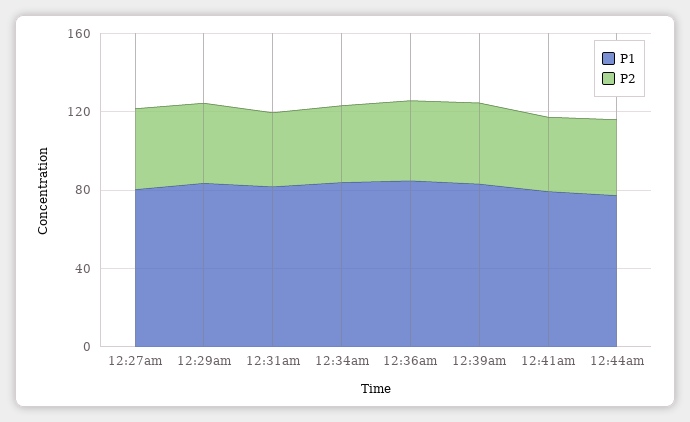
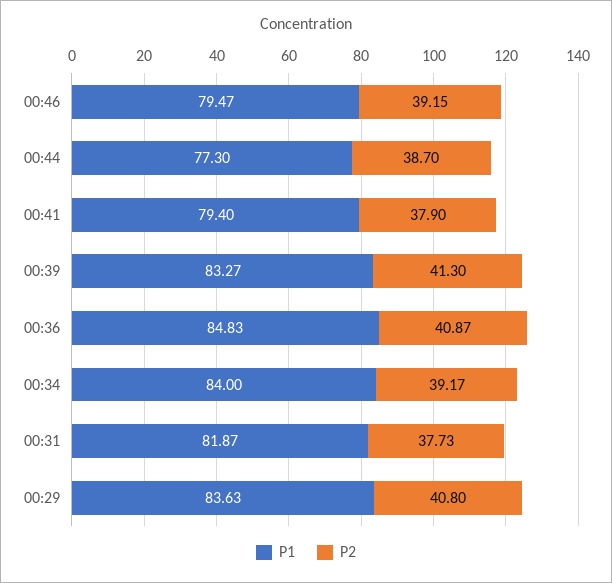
P1, 12:27am: 80 -> none
P2, 12:27am: 40 -> none
P1, 00:46: none -> 79.47
P2, 00:46: none -> 39.15

